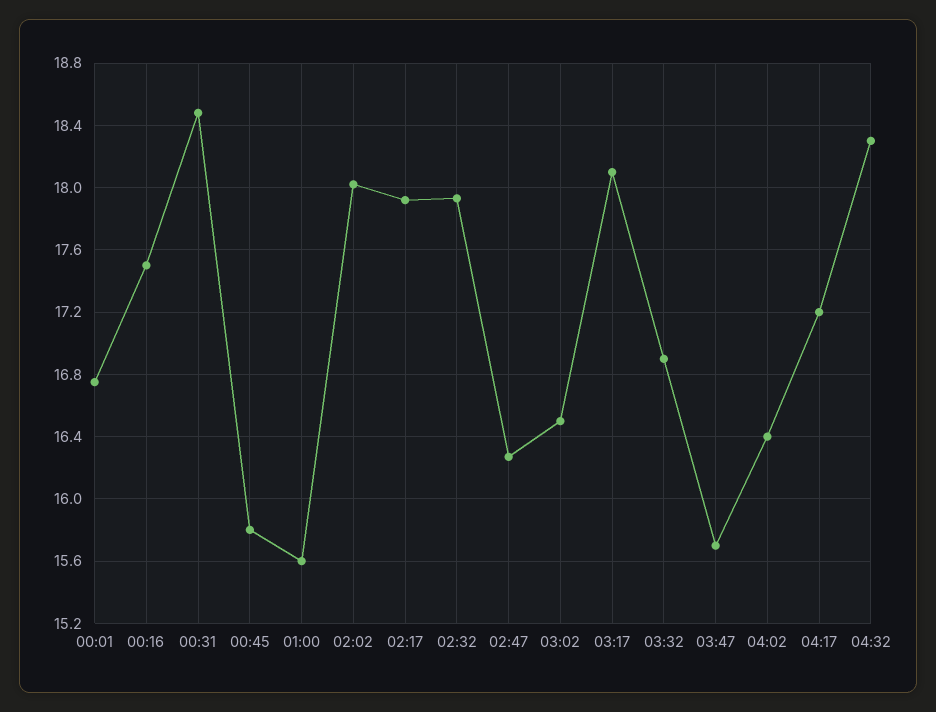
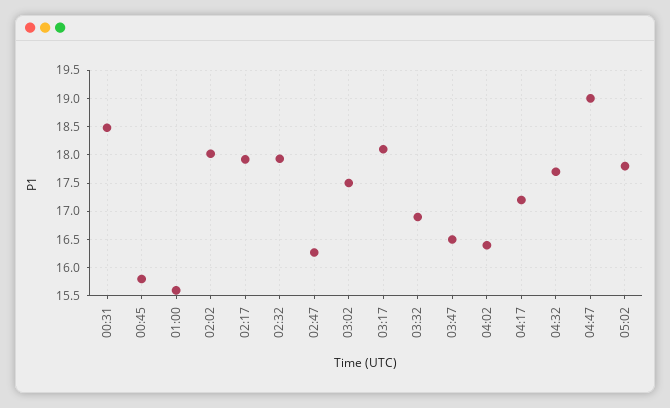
00:01: 16.75 -> none
00:16: 17.5 -> none
03:02: 16.5 -> 17.5
03:47: 15.7 -> 16.5
04:32: 18.3 -> 17.75
04:47: none -> 19
05:02: none -> 17.75

